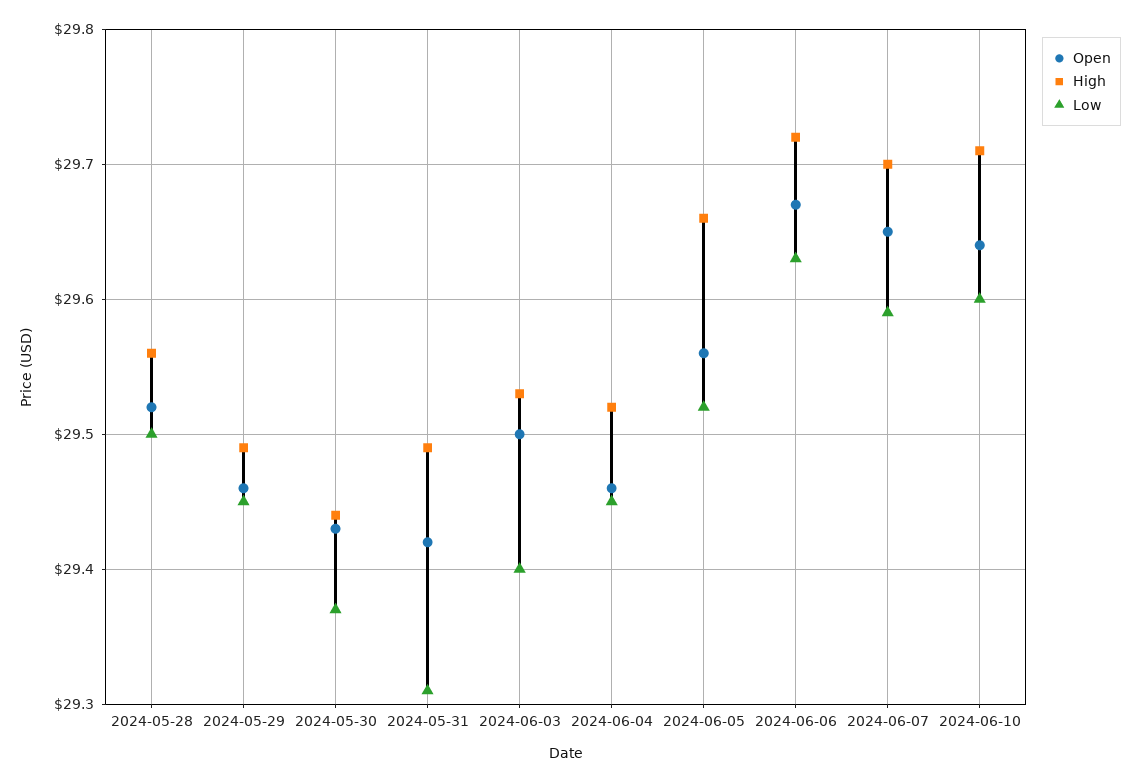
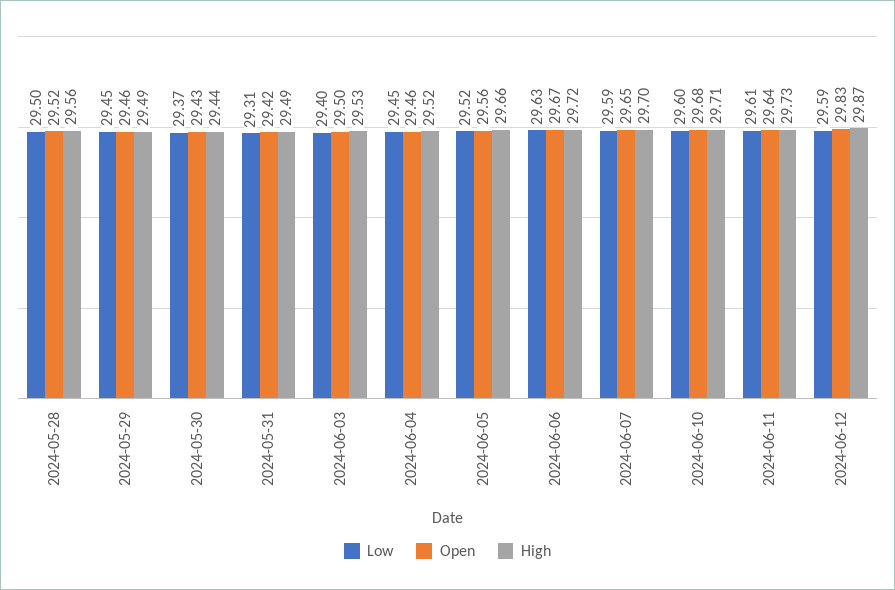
Open, 2024-06-10: 29.64 -> 29.68
Low, 2024-06-11: none -> 29.61
Open, 2024-06-11: none -> 29.64
High, 2024-06-11: none -> 29.73
Low, 2024-06-12: none -> 29.59
Open, 2024-06-12: none -> 29.83
High, 2024-06-12: none -> 29.87

